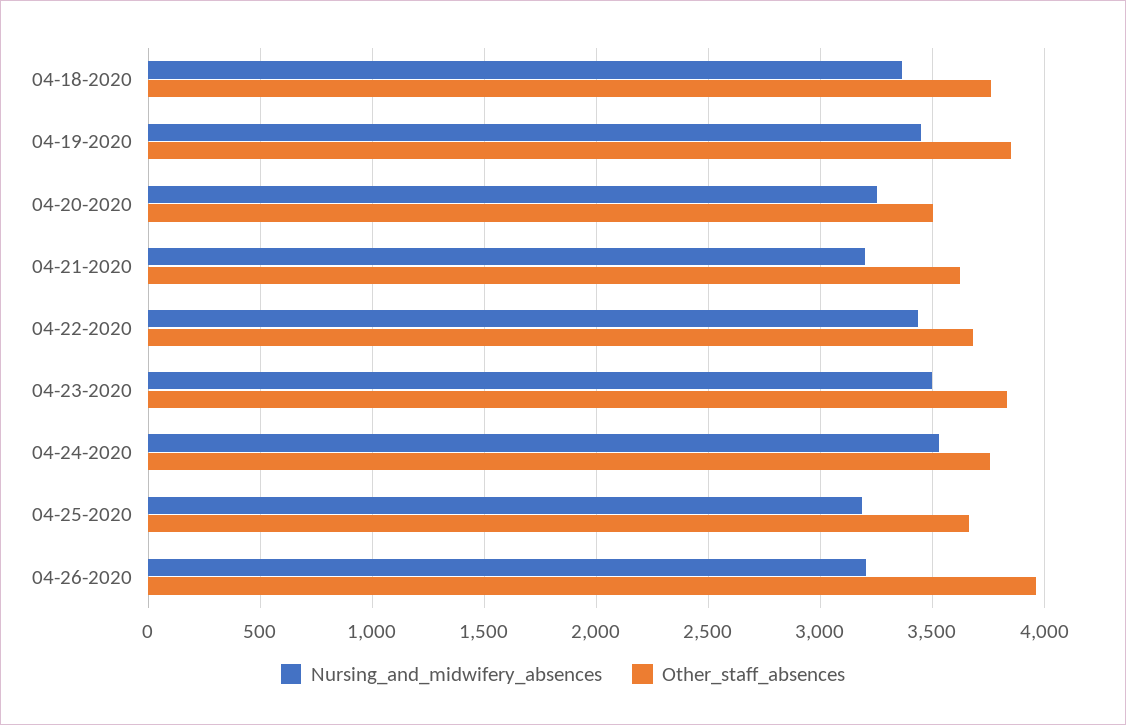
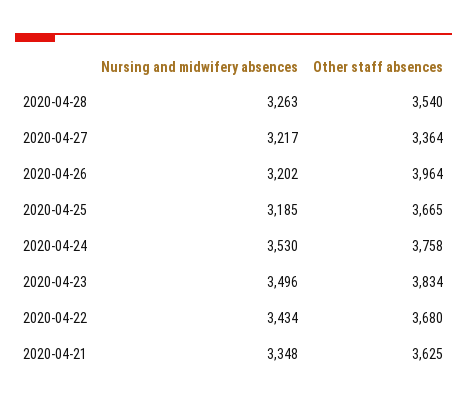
Nursing_and_midwifery_absences, 04-18-2020: 3350 -> none
Other_staff_absences, 04-18-2020: 3750 -> none
Nursing_and_midwifery_absences, 04-19-2020: 3450 -> none
Other_staff_absences, 04-19-2020: 3850 -> none
Nursing_and_midwifery_absences, 04-20-2020: 3250 -> none
Other_staff_absences, 04-20-2020: 3500 -> none
Nursing_and_midwifery_absences, 04-21-2020: 3200 -> 3348
Nursing_and_midwifery_absences, 2020-04-28: none -> 3263
Other_staff_absences, 2020-04-28: none -> 3540
Nursing_and_midwifery_absences, 2020-04-27: none -> 3217
Other_staff_absences, 2020-04-27: none -> 3364

